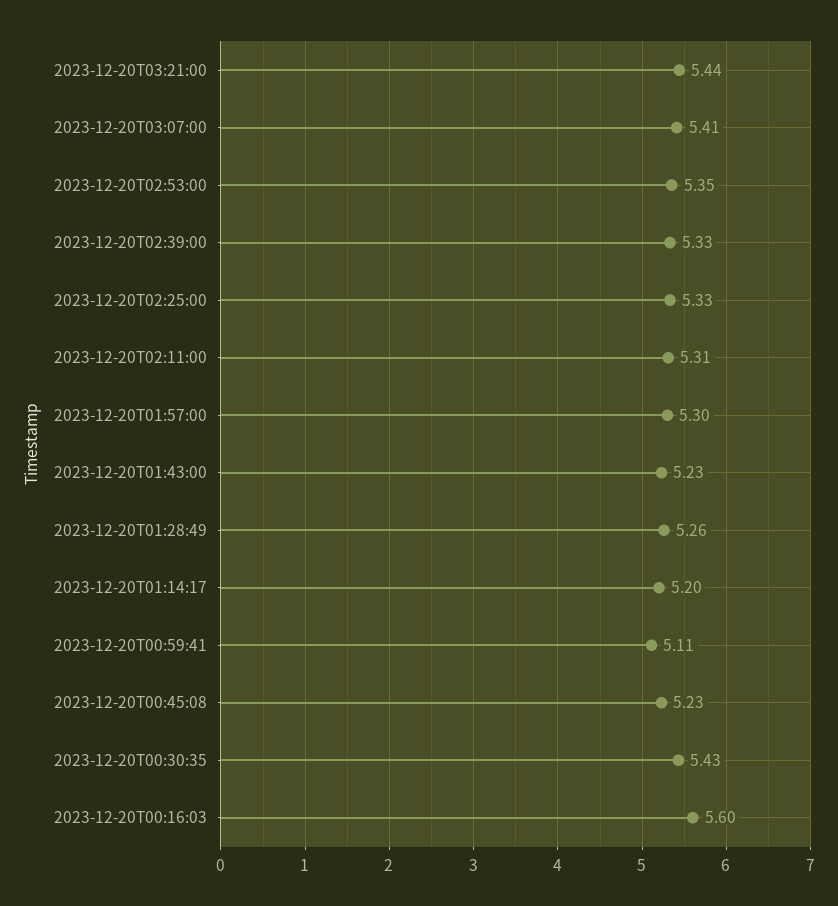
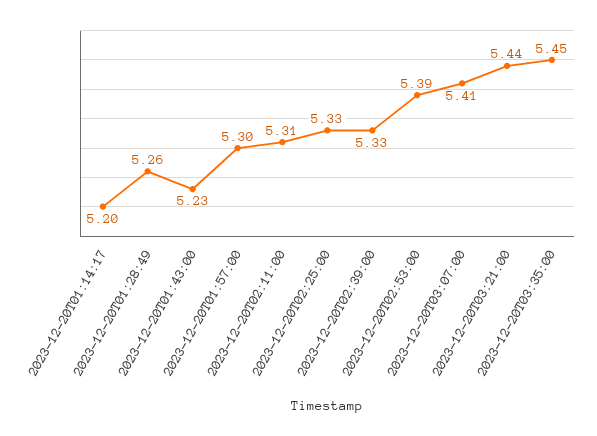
2023-12-20T02:53:00: 5.35 -> 5.39
2023-12-20T00:59:41: 5.11 -> none
2023-12-20T00:45:08: 5.23 -> none
2023-12-20T00:30:35: 5.43 -> none
2023-12-20T00:16:03: 5.6 -> none
2023-12-20T03:35:00: none -> 5.45

